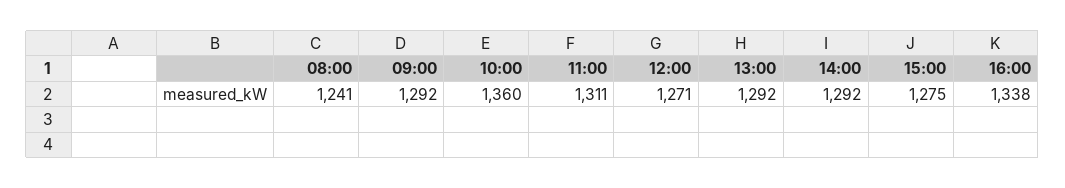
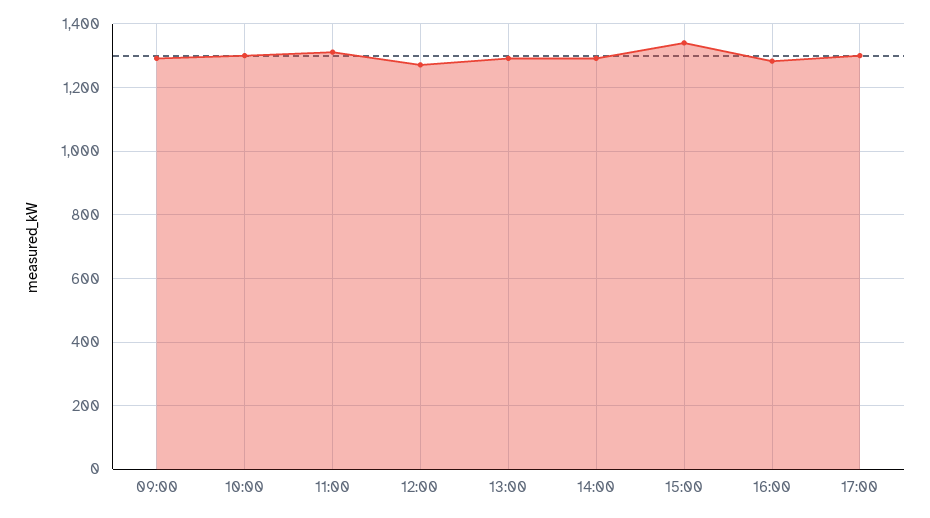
08:00: 1241 -> none
10:00: 1360 -> 1300
15:00: 1275 -> 1340
16:00: 1338 -> 1280
17:00: none -> 1300

